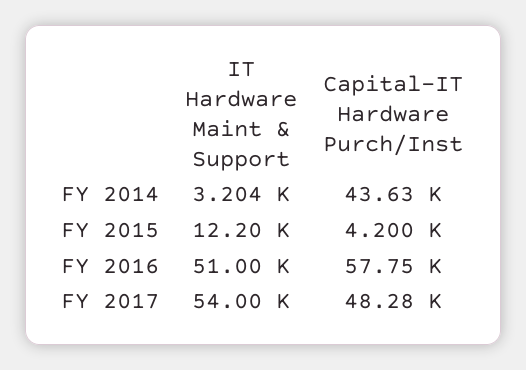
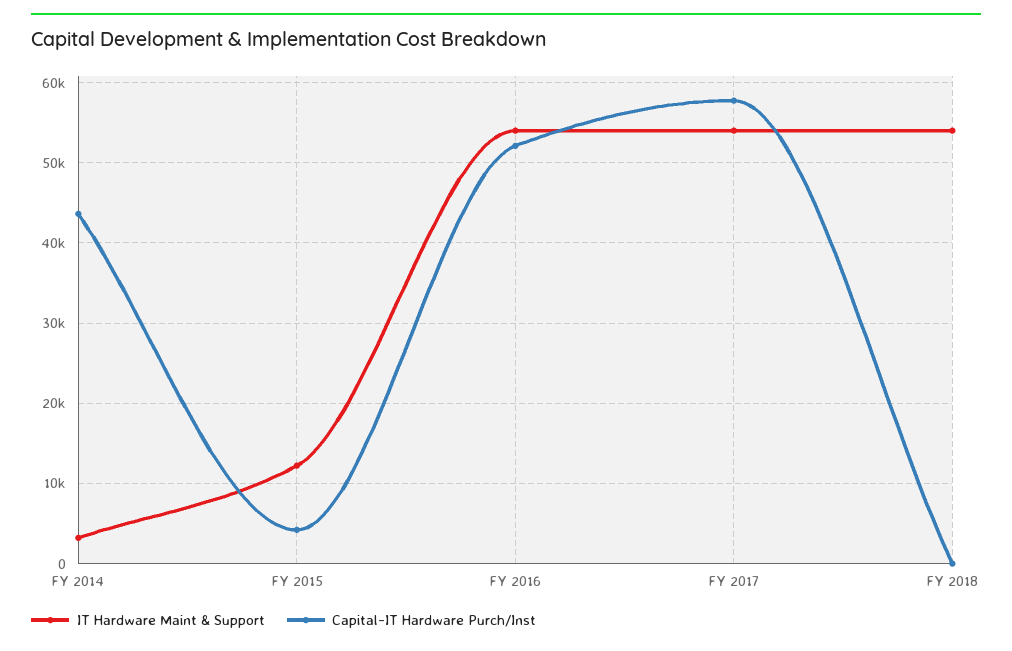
IT Hardware Maint & Support, FY 2016: 51000 -> 54000
Capital-IT Hardware Purch/Inst, FY 2016: 57750 -> 52000
Capital-IT Hardware Purch/Inst, FY 2017: 48280 -> 58000
IT Hardware Maint & Support, FY 2018: none -> 54000
Capital-IT Hardware Purch/Inst, FY 2018: none -> 0

